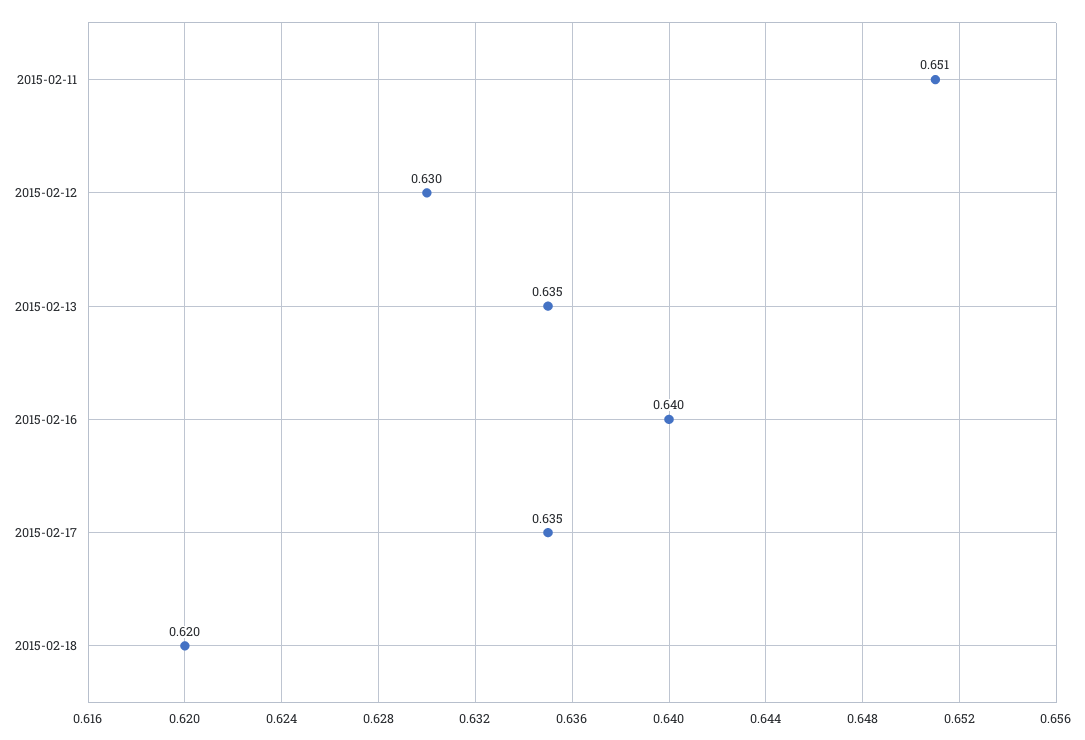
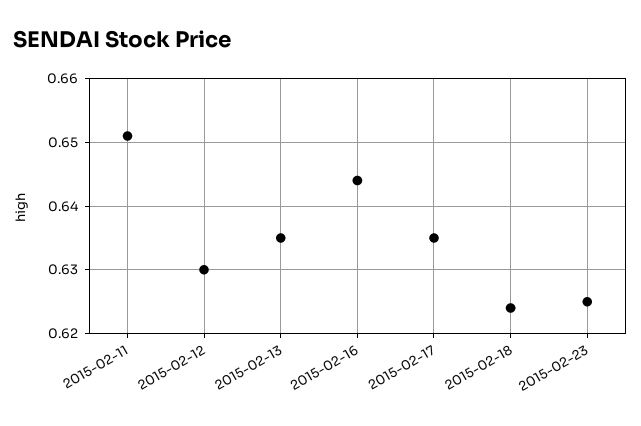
2015-02-16: 0.64 -> 0.644
2015-02-18: 0.62 -> 0.624
2015-02-23: none -> 0.625

